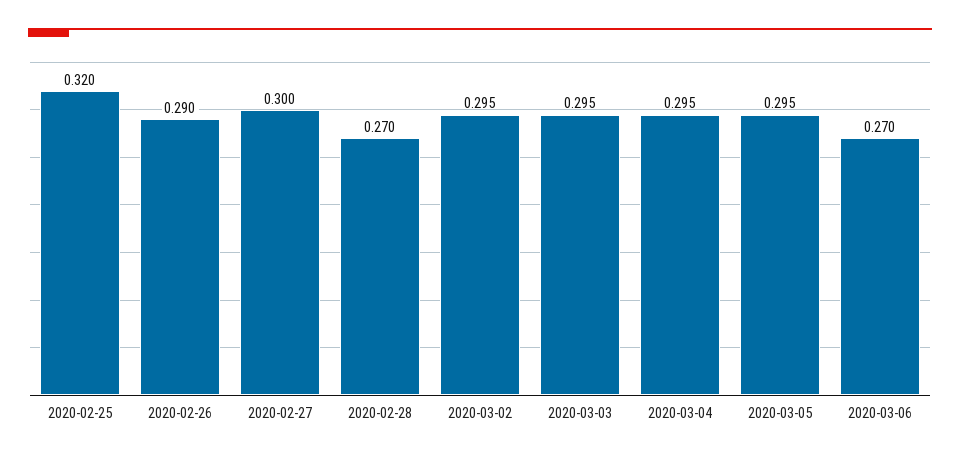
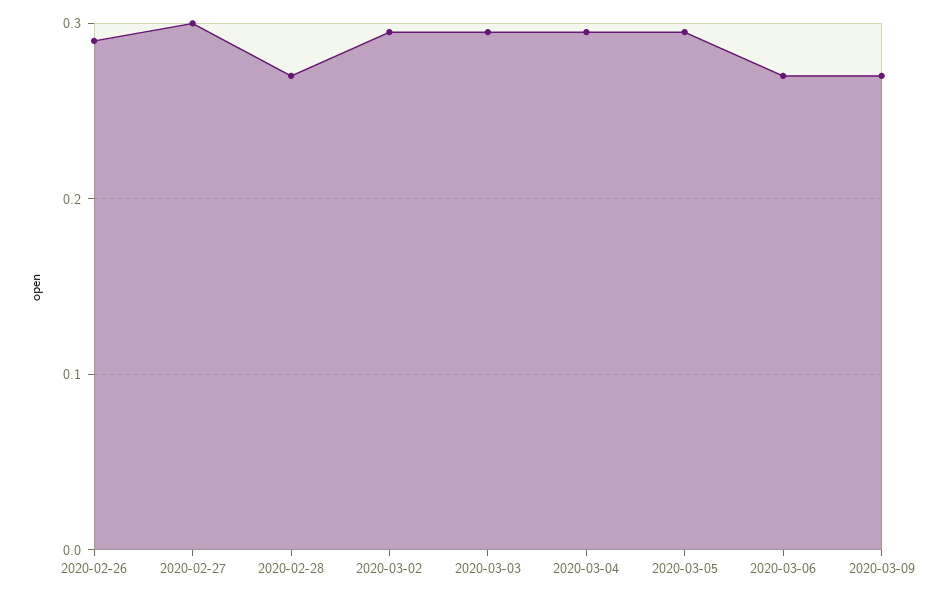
2020-02-25: 0.32 -> none
2020-03-09: none -> 0.27

